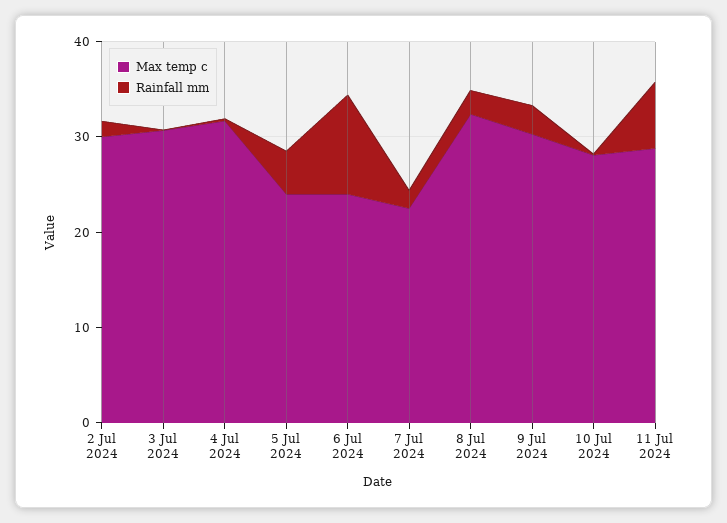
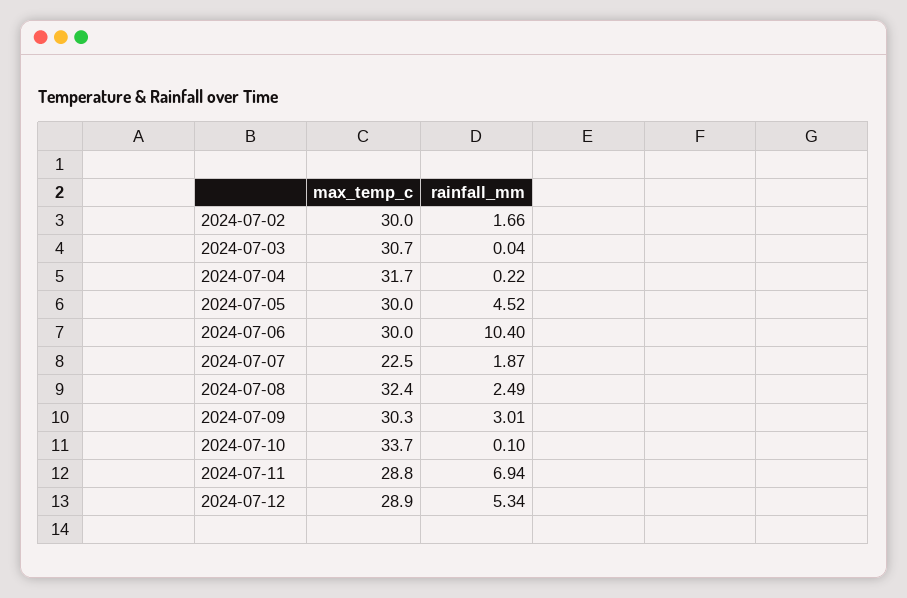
Max temp c, 5 Jul 2024: 24 -> 30
Max temp c, 6 Jul 2024: 24 -> 30
Max temp c, 10 Jul 2024: 28 -> 33.7
Max temp c, 2024-07-12: none -> 28.9
Rainfall mm, 2024-07-12: none -> 5.34

